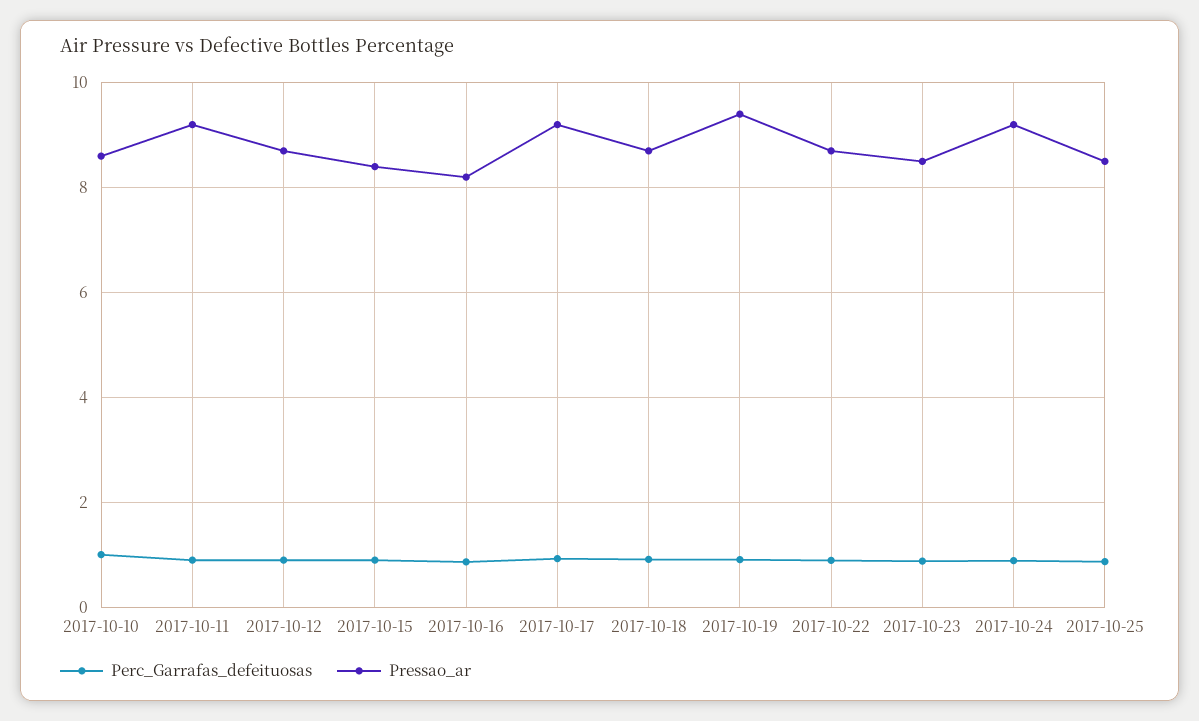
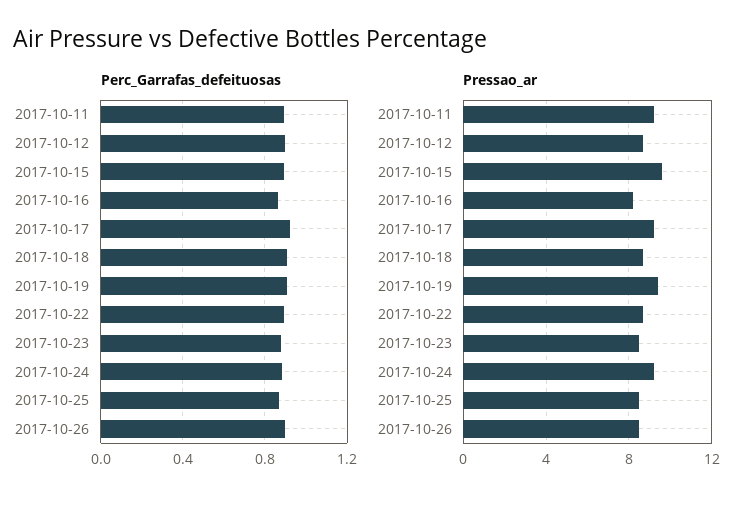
Perc_Garrafas_defeituosas, 2017-10-10: 1 -> none
Pressao_ar, 2017-10-10: 8.6 -> none
Pressao_ar, 2017-10-15: 8.4 -> 9.5
Perc_Garrafas_defeituosas, 2017-10-26: none -> 0.9
Pressao_ar, 2017-10-26: none -> 8.5

